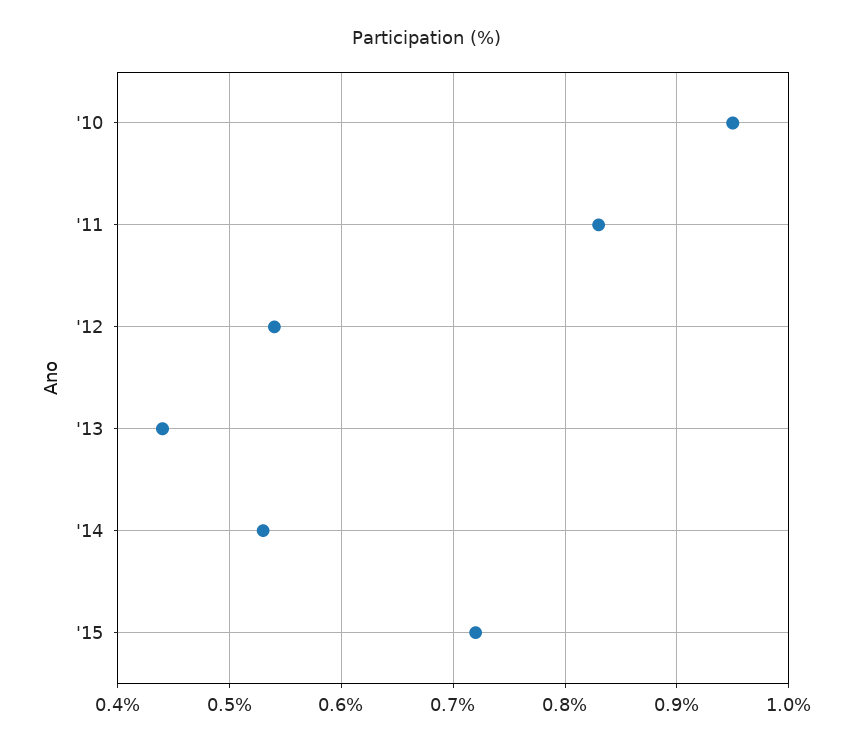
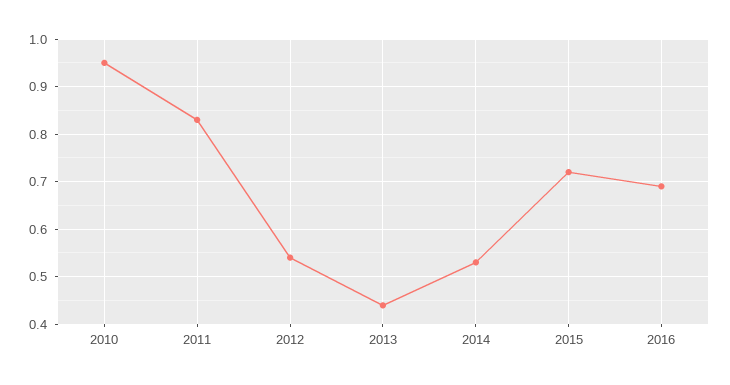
2016: none -> 0.7

